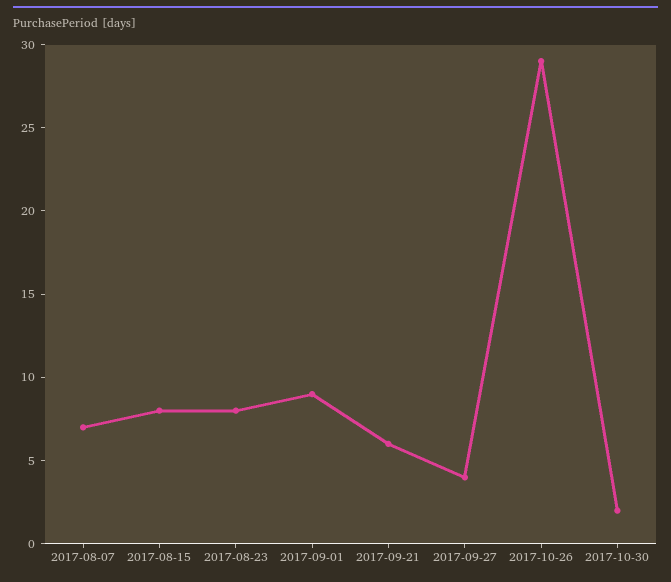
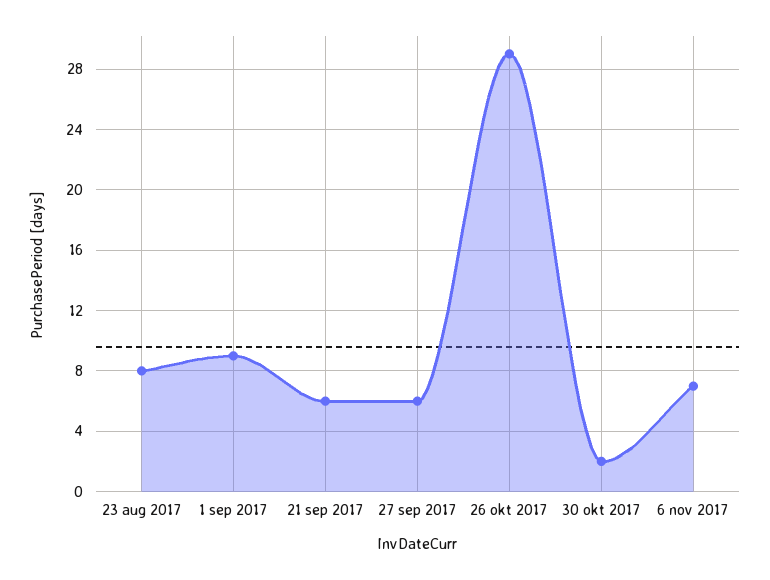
2017-08-07: 7 -> none
2017-08-15: 8 -> none
2017-09-27: 4 -> 6
6 nov 2017: none -> 7

